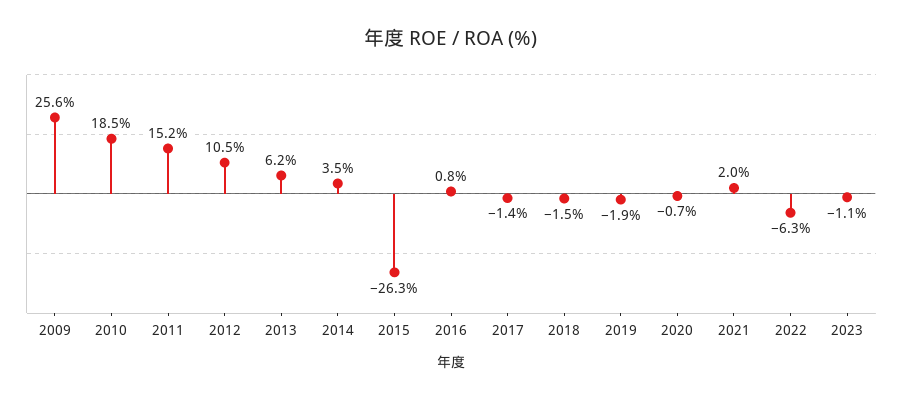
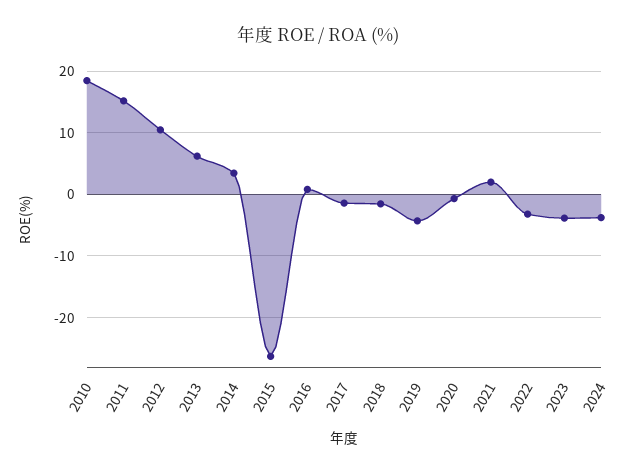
2009: 25.6 -> none
2019: -1.9 -> -4
2022: -6.3 -> -3
2023: -1.1 -> -4
2024: none -> -4

